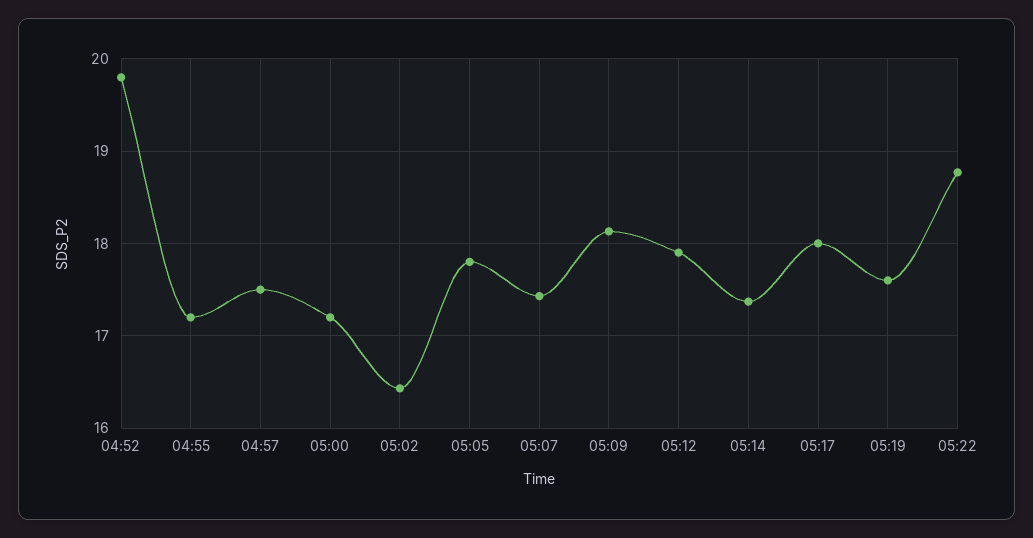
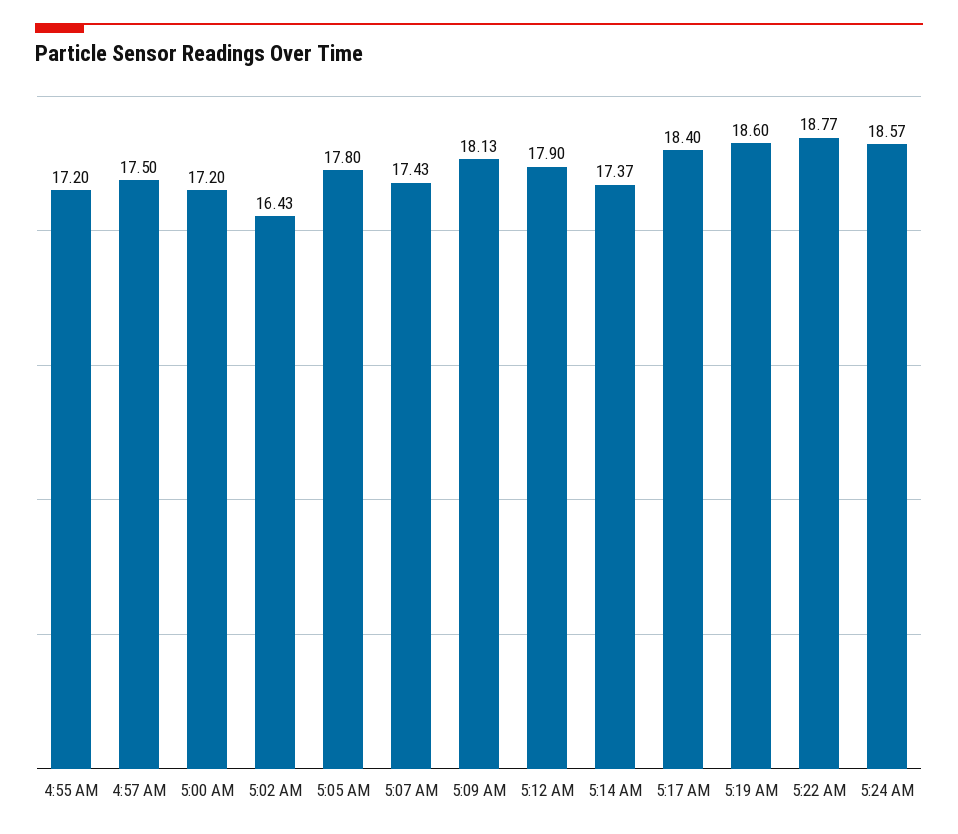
04:52: 19.8 -> none
05:17: 18 -> 18.4
05:19: 17.6 -> 18.6
5:24 AM: none -> 18.57

